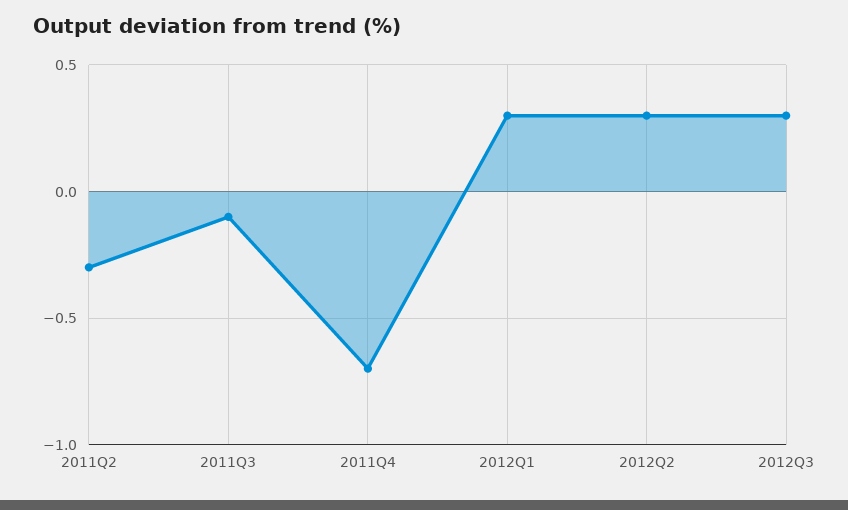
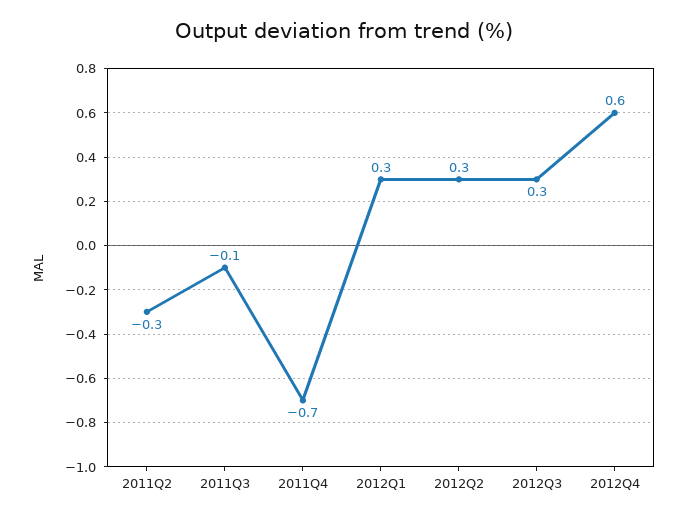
2012Q4: none -> 0.6

